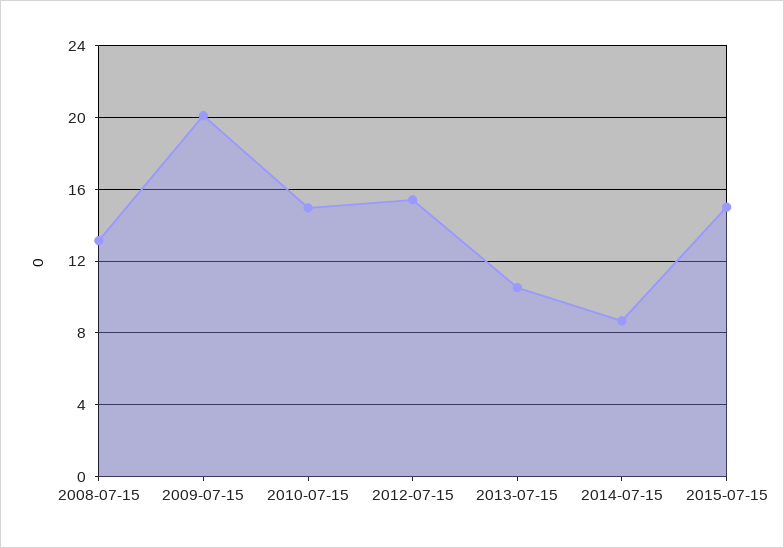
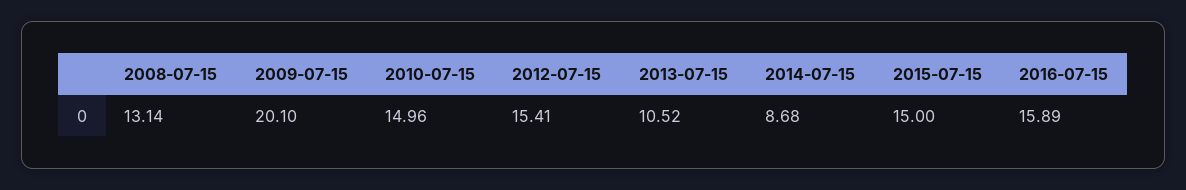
2016-07-15: none -> 15.89

